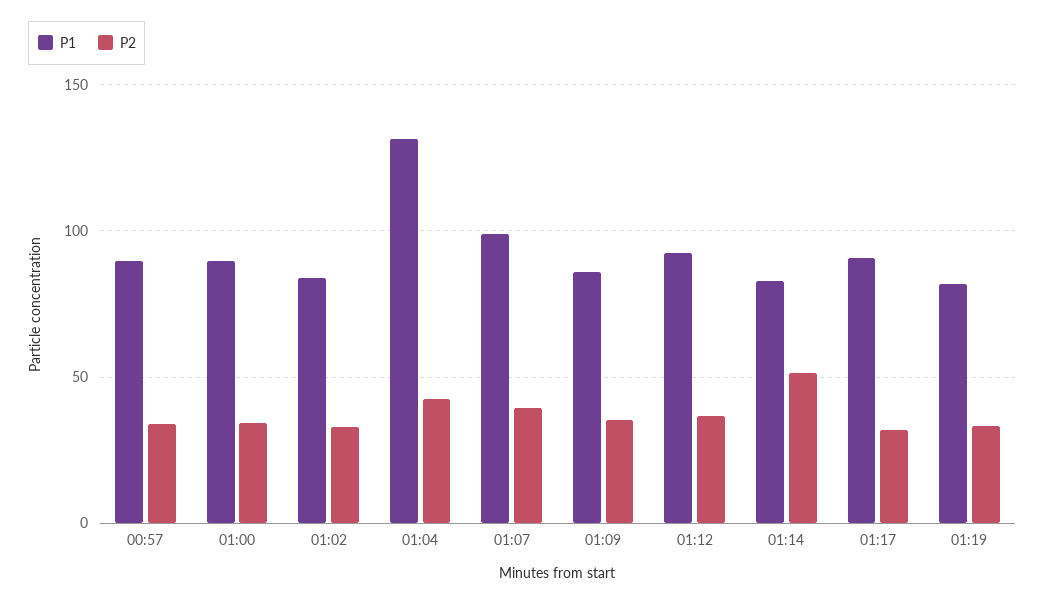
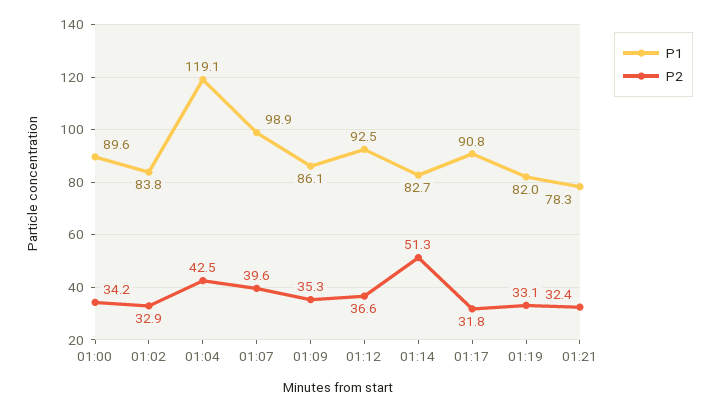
P1, 00:57: 90 -> none
P2, 00:57: 35 -> none
P1, 01:04: 130 -> 119.1
P1, 01:21: none -> 78.3
P2, 01:21: none -> 32.4

